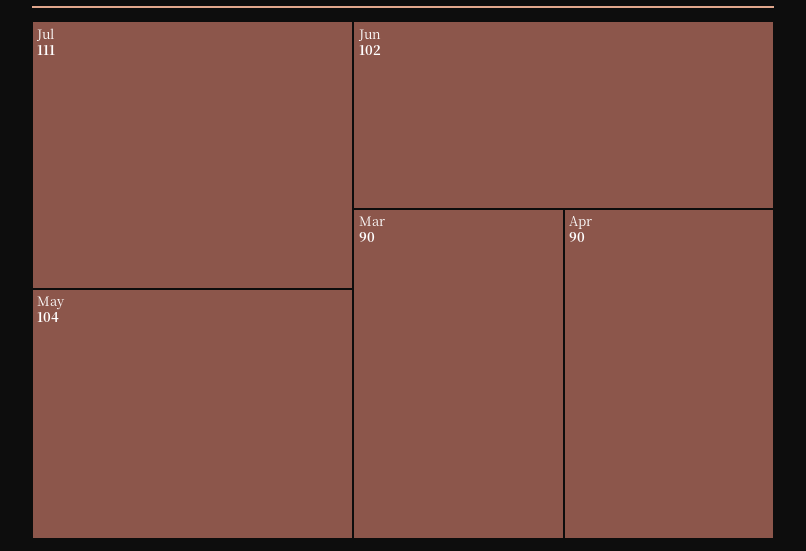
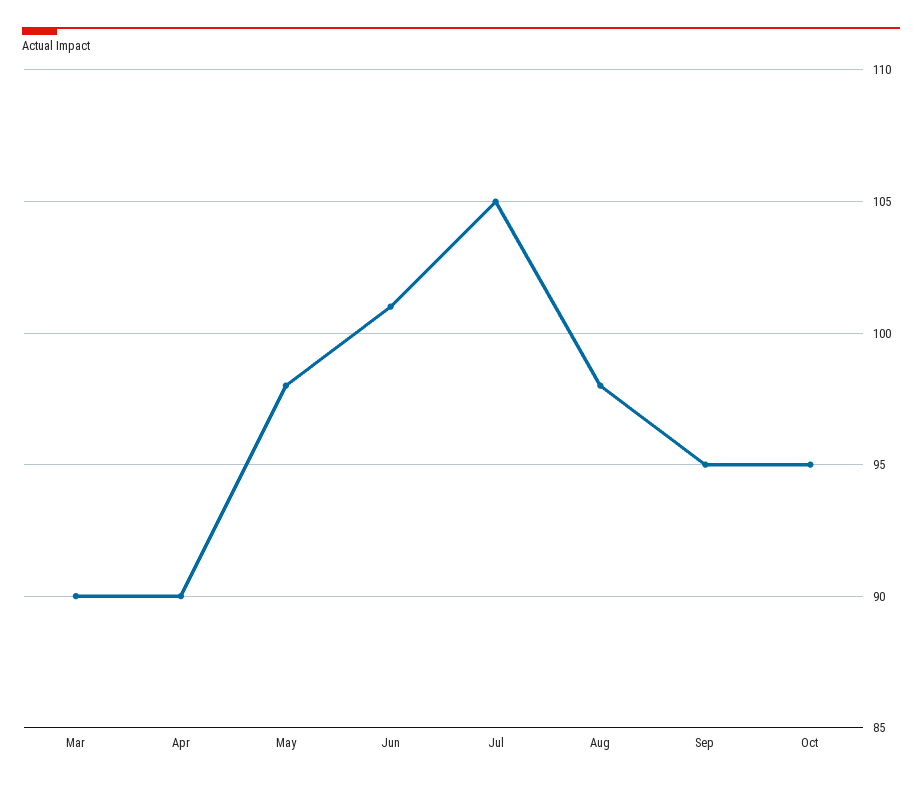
Jul: 111 -> 105
May: 104 -> 98
Jun: 102 -> 101
Aug: none -> 98
Sep: none -> 95
Oct: none -> 95

